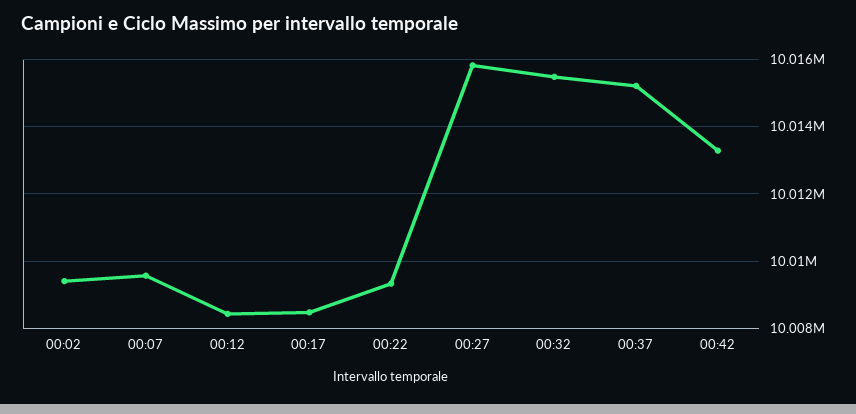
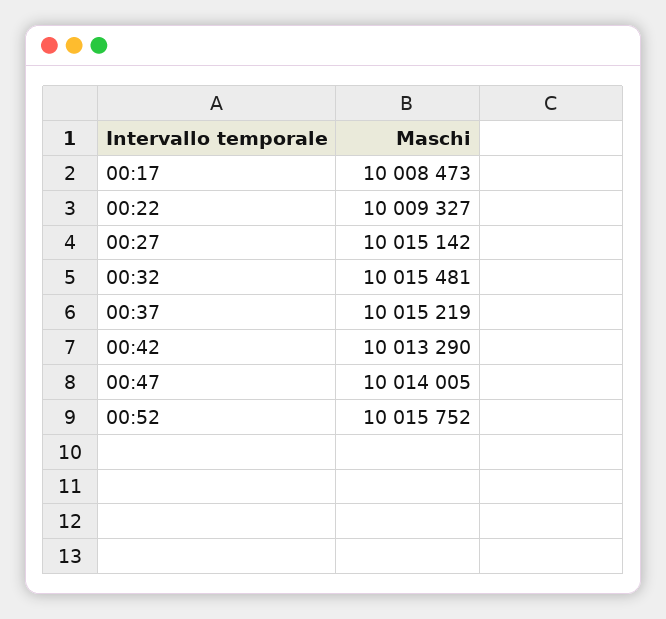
00:02: 10009400 -> none
00:07: 10009600 -> none
00:12: 10008400 -> none
00:27: 10015800 -> 10015142
00:47: none -> 10014005
00:52: none -> 10015752

